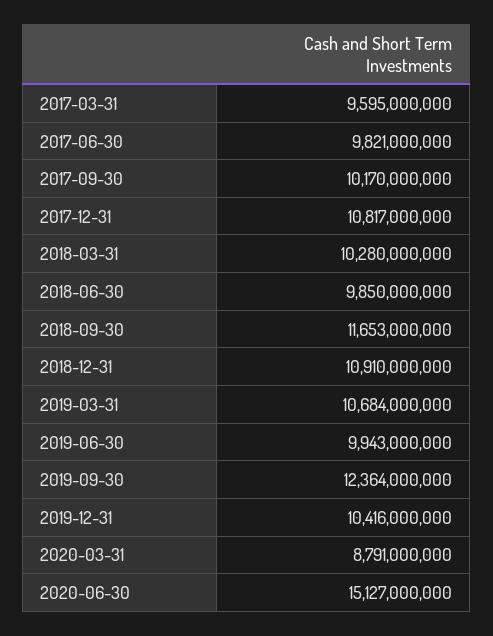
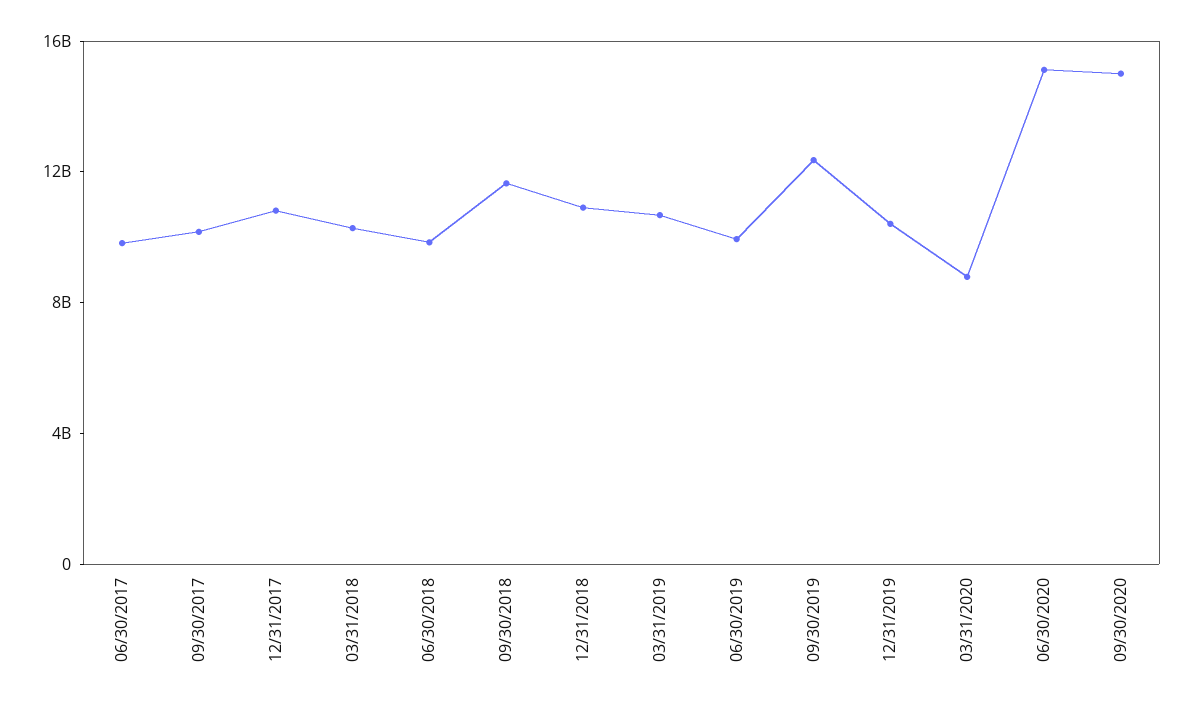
2017-03-31: 9595000000 -> none
09/30/2020: none -> 15000000000

